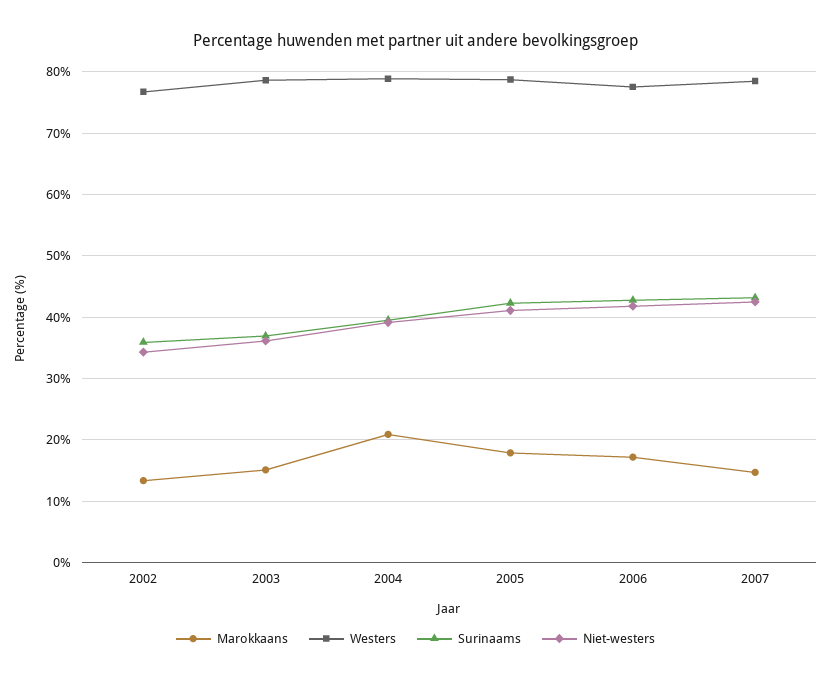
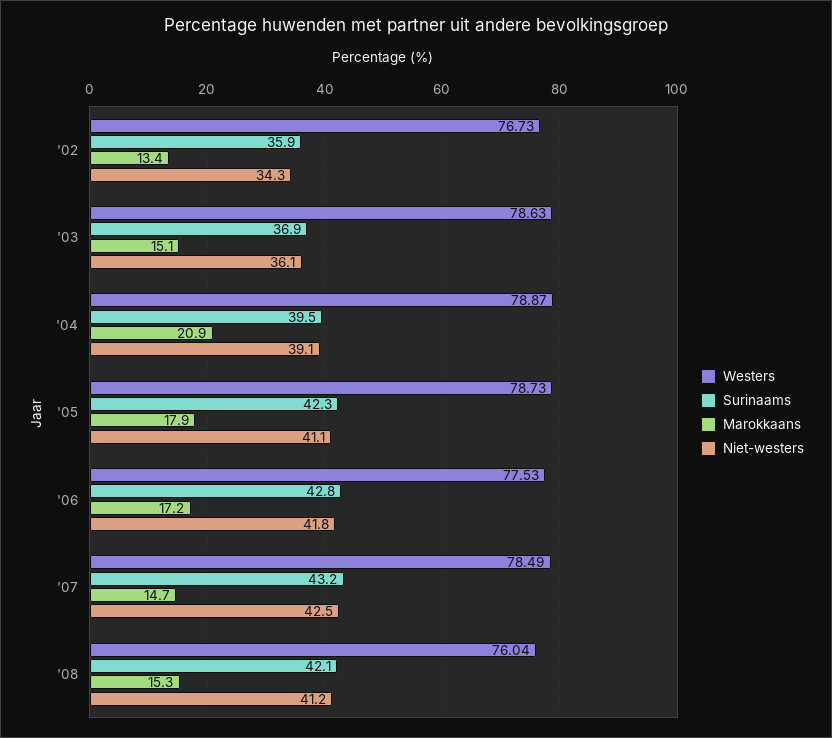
Westers, '08: none -> 76.04
Surinaams, '08: none -> 42.1
Marokkaans, '08: none -> 15.3
Niet-westers, '08: none -> 41.2

